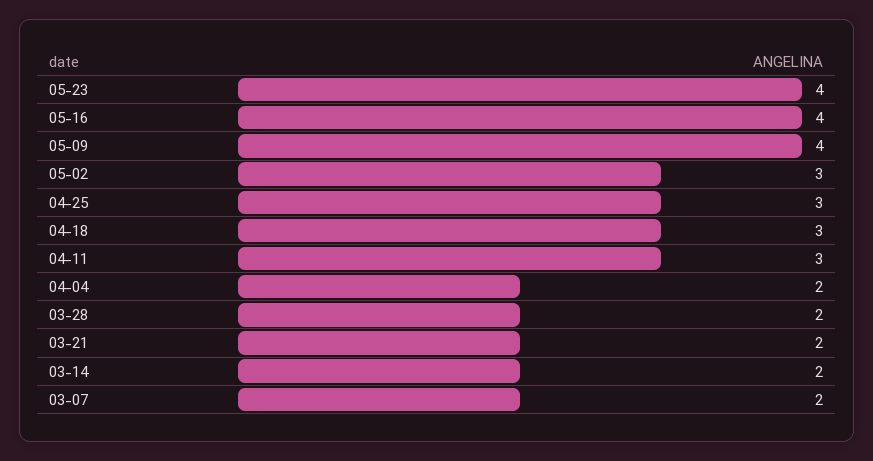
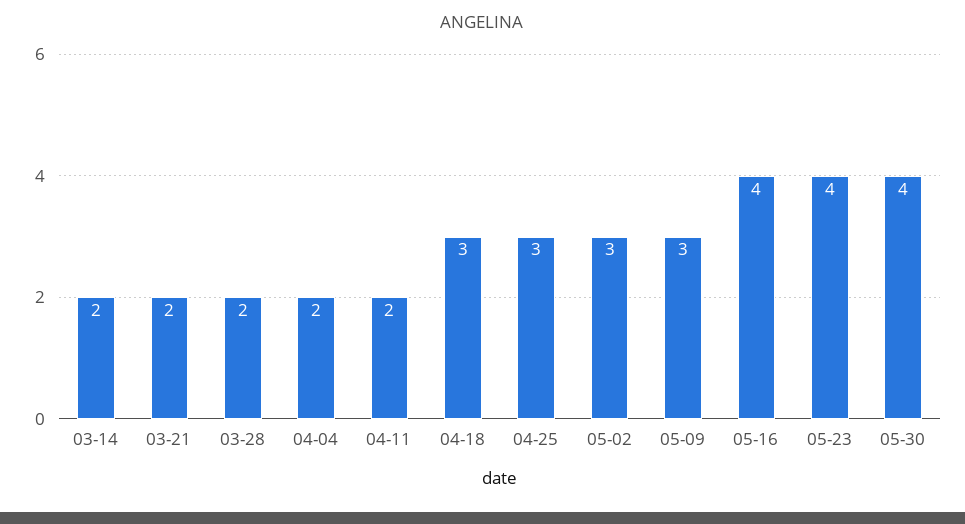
05-09: 4 -> 3
04-11: 3 -> 2
03-07: 2 -> none
05-30: none -> 4

